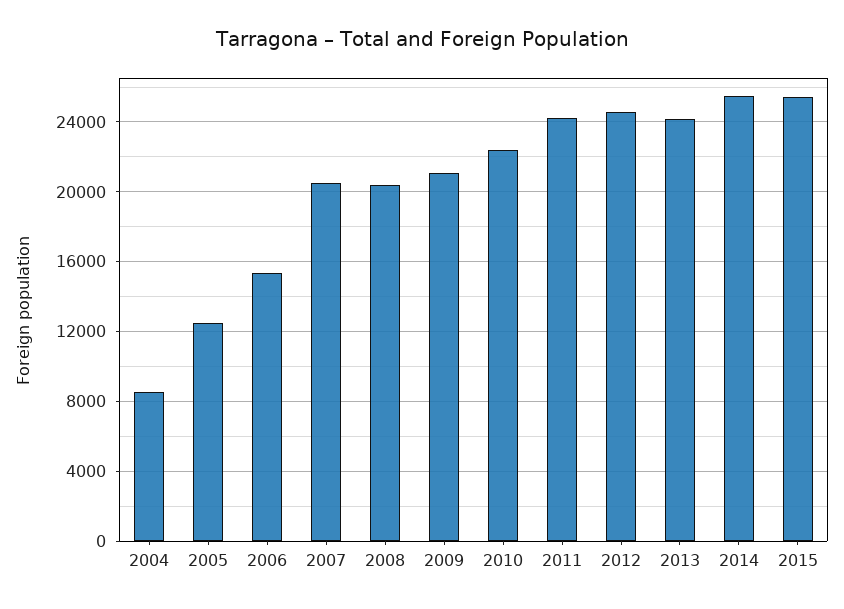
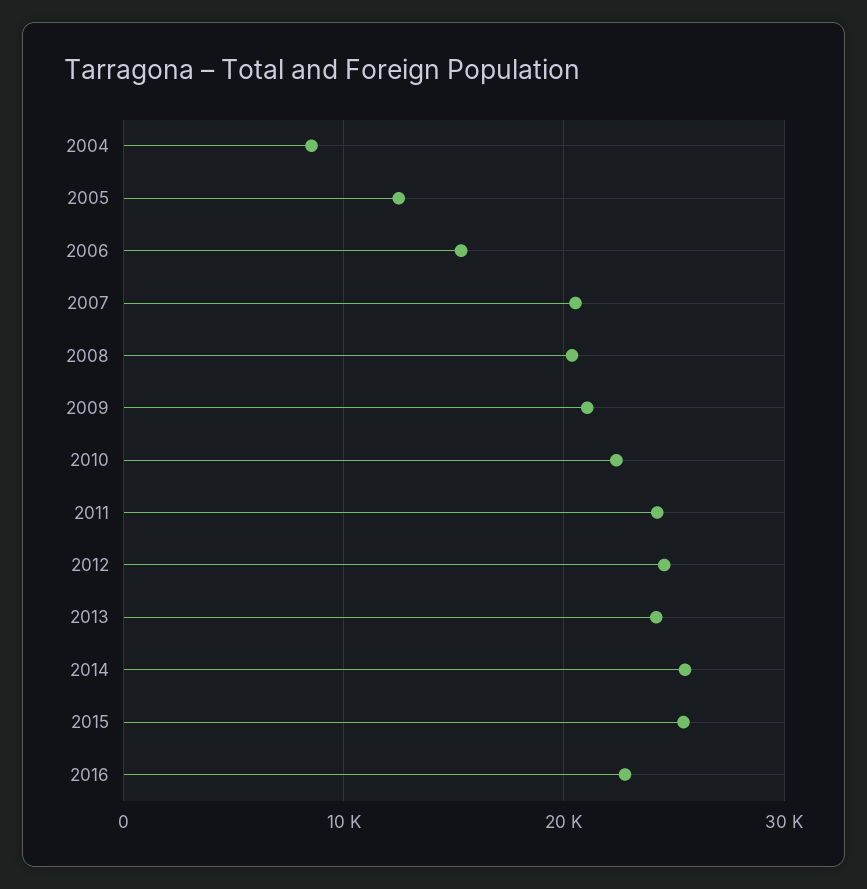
2016: none -> 23000

